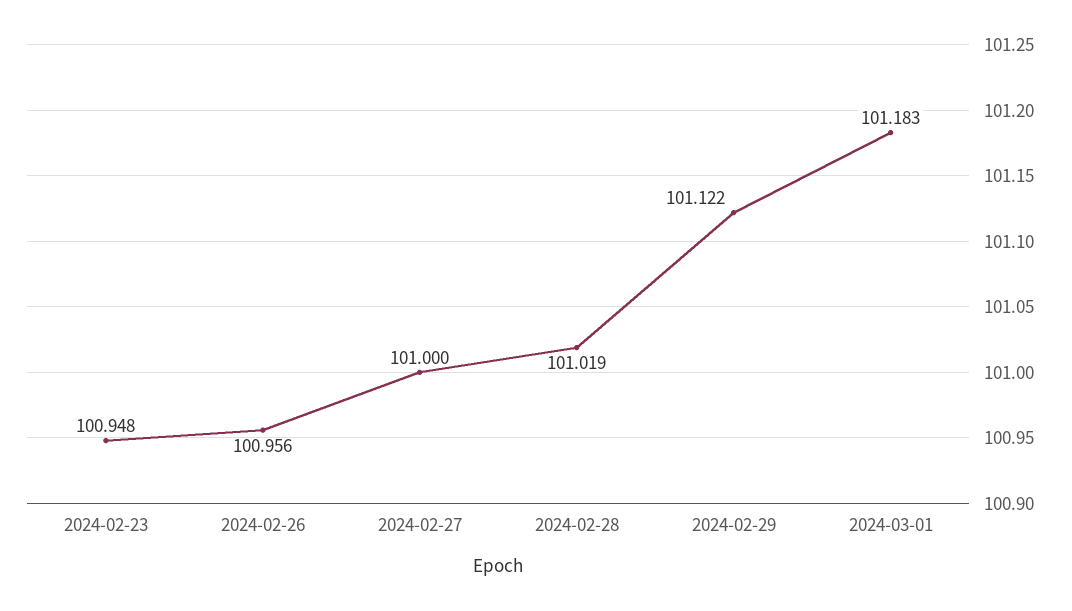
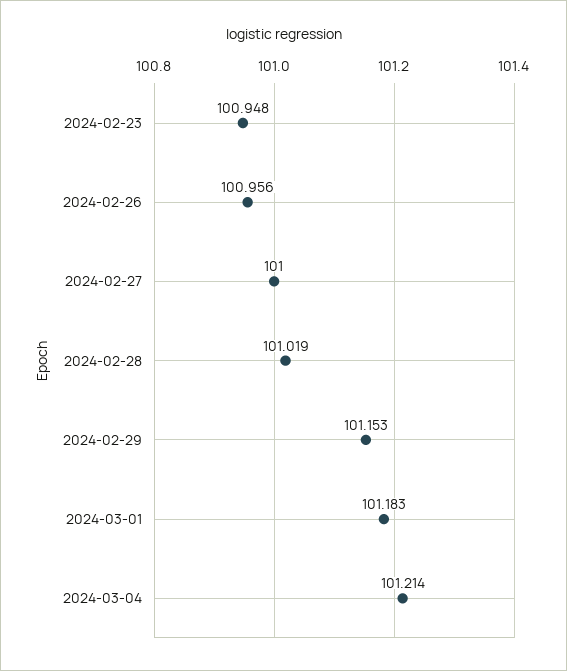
2024-02-29: 101.122 -> 101.153
2024-03-04: none -> 101.214

